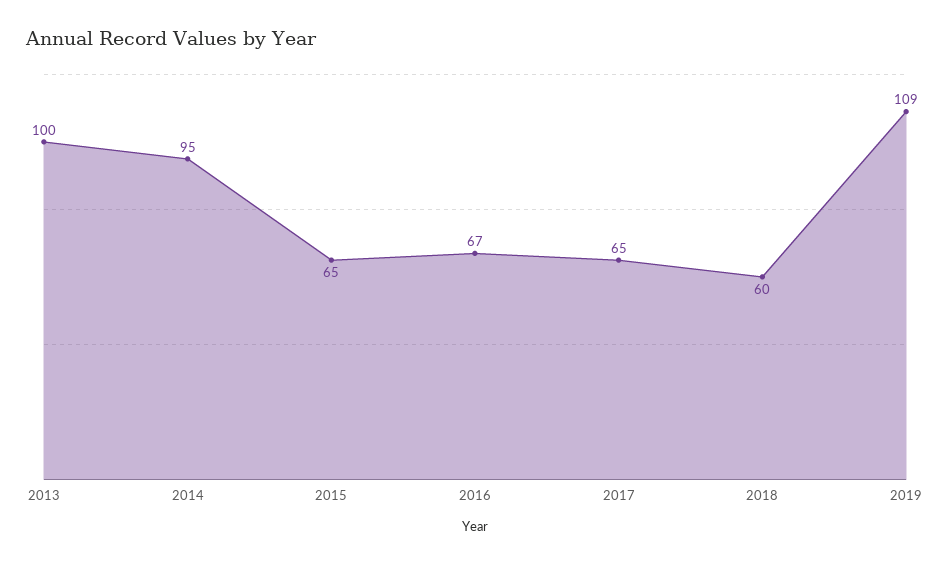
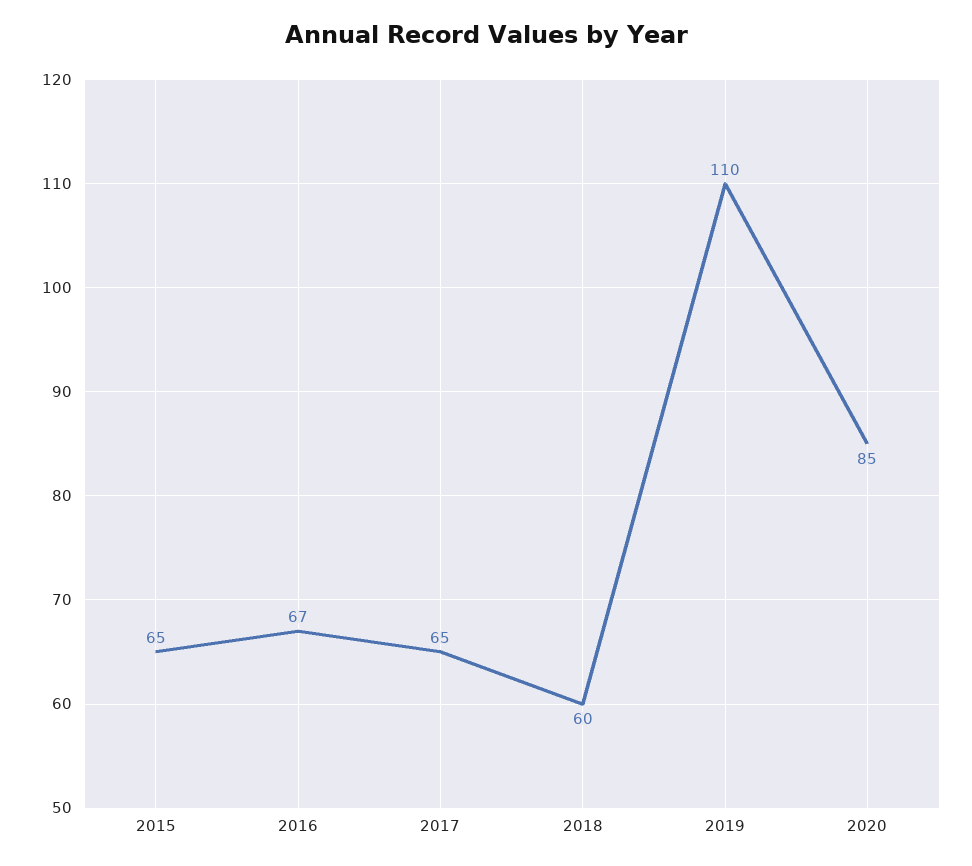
2013: 100 -> none
2014: 95 -> none
2019: 109 -> 110
2020: none -> 85

